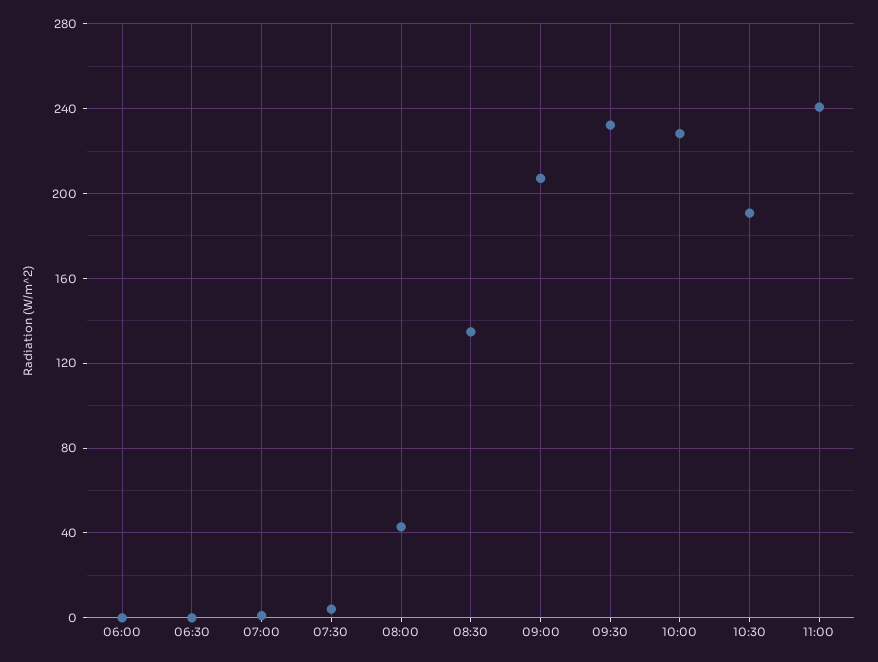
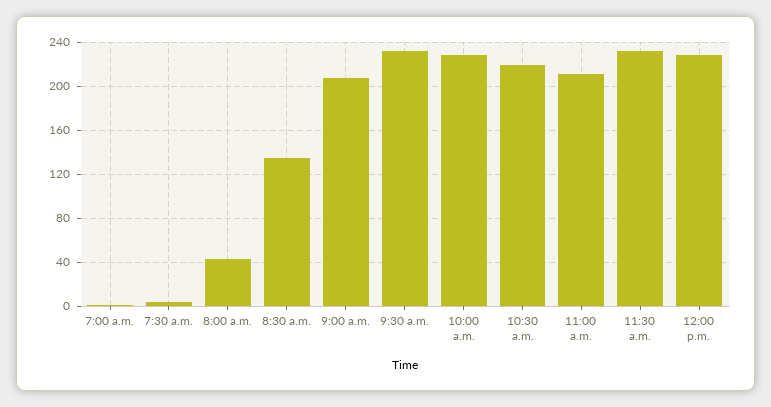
06:00: 0 -> none
06:30: 0 -> none
10:30: 190 -> 220
11:00: 240 -> 210
11:30 a.m.: none -> 230
12:00 p.m.: none -> 230

